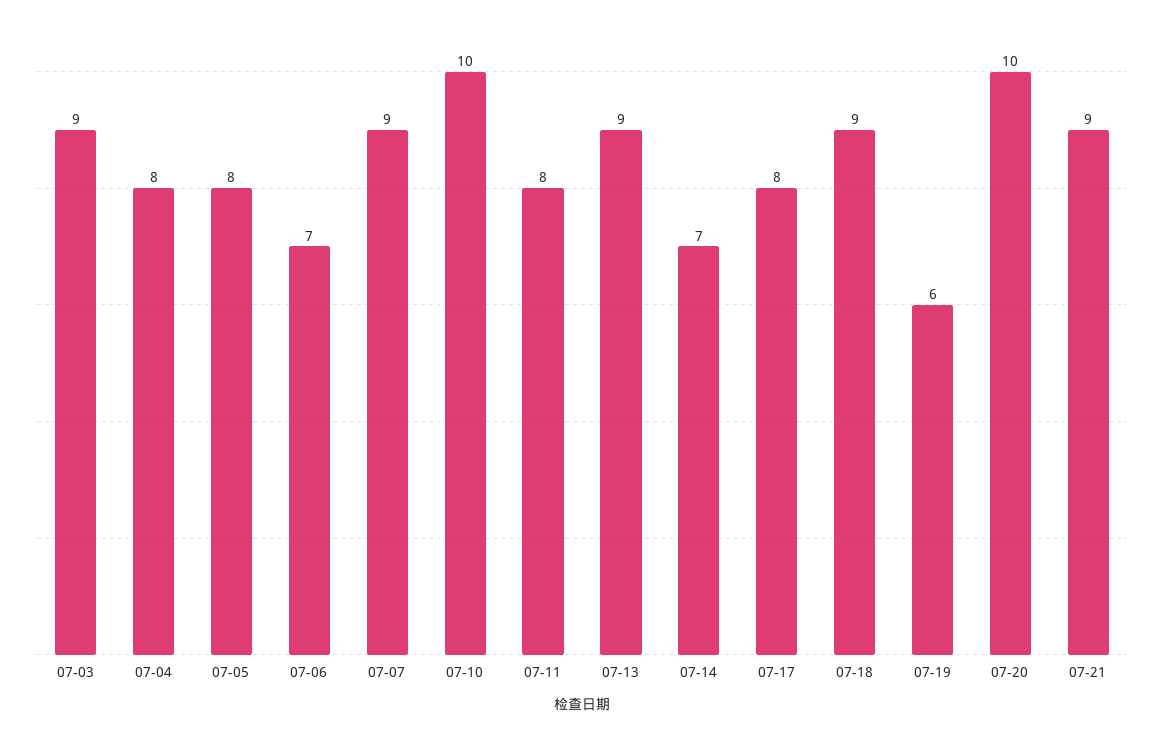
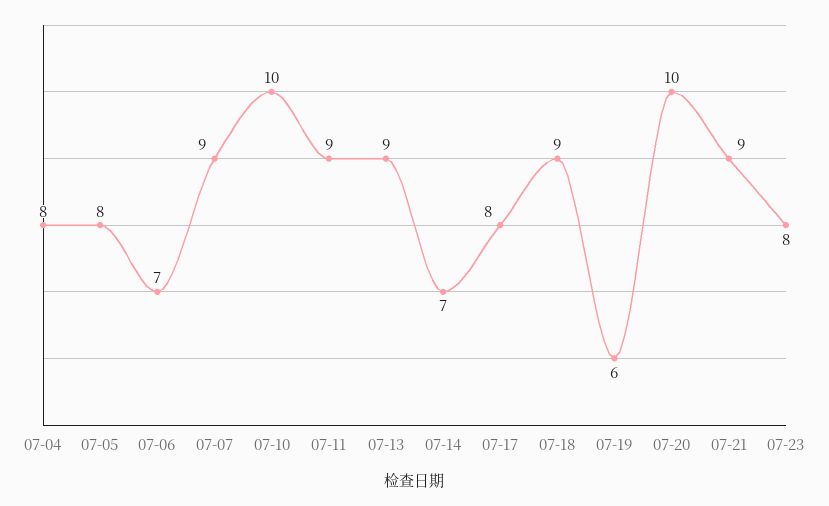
07-03: 9 -> none
07-11: 8 -> 9
07-23: none -> 8

